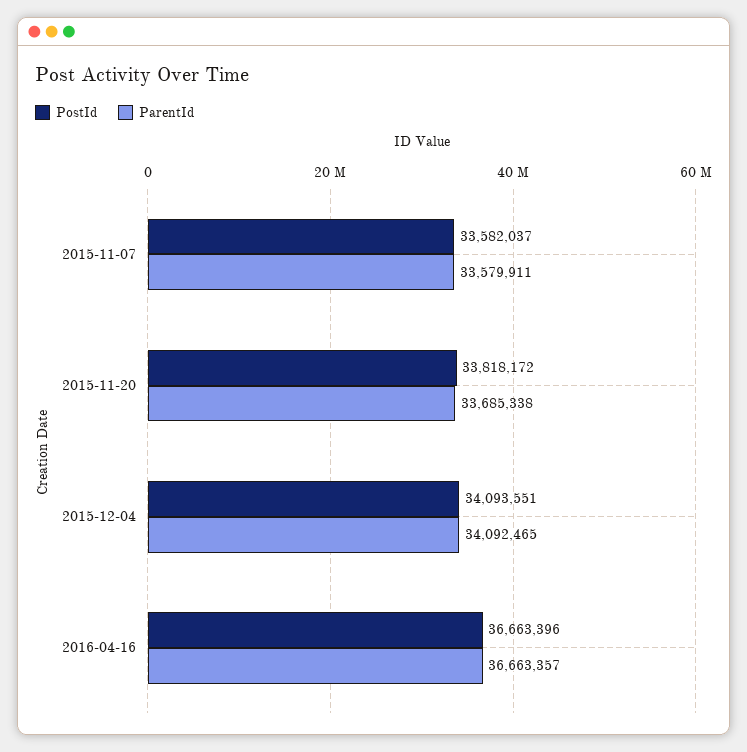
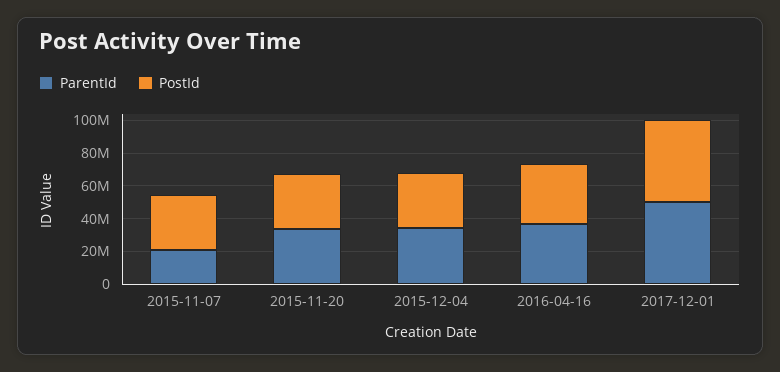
ParentId, 2015-11-07: 33579911 -> 20000000
ParentId, 2017-12-01: none -> 50000000
PostId, 2017-12-01: none -> 50000000

